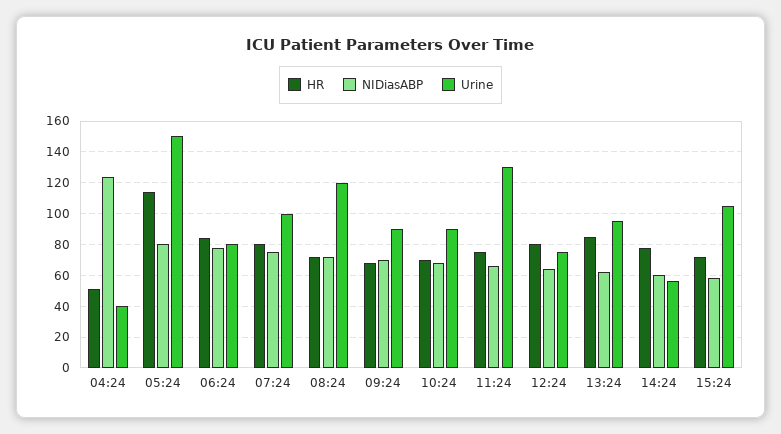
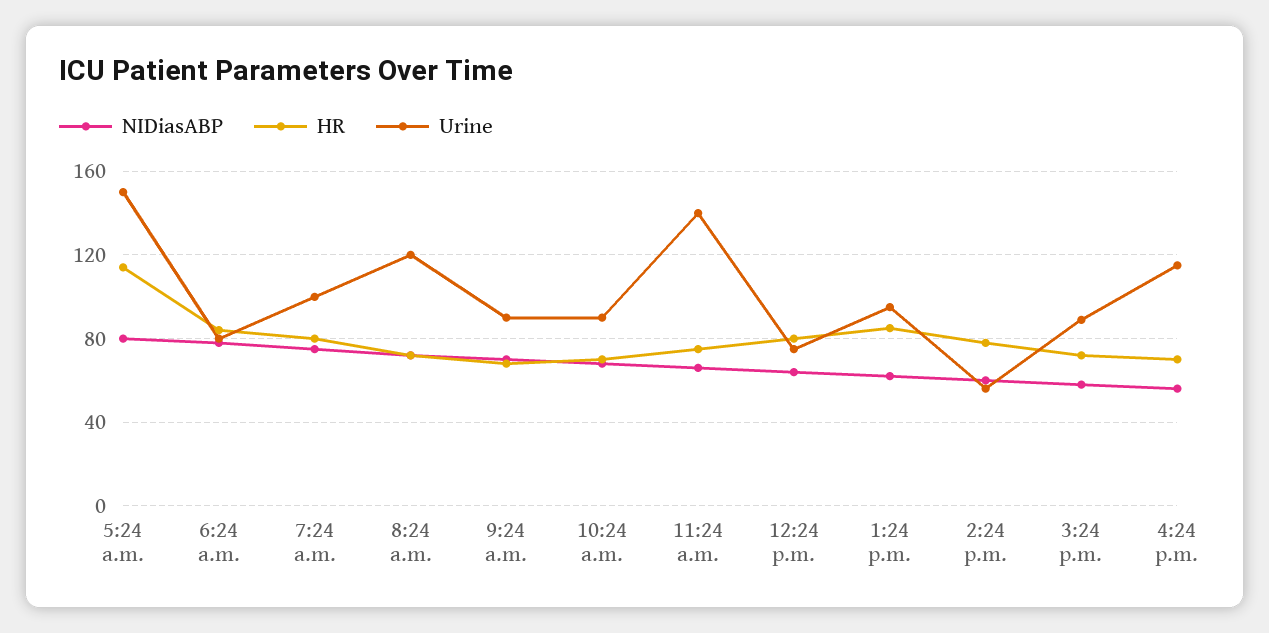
HR, 04:24: 50 -> none
NIDiasABP, 04:24: 125 -> none
Urine, 04:24: 40 -> none
Urine, 11:24: 130 -> 140
Urine, 15:24: 105 -> 90
NIDiasABP, 4:24 p.m.: none -> 55
HR, 4:24 p.m.: none -> 70
Urine, 4:24 p.m.: none -> 115

